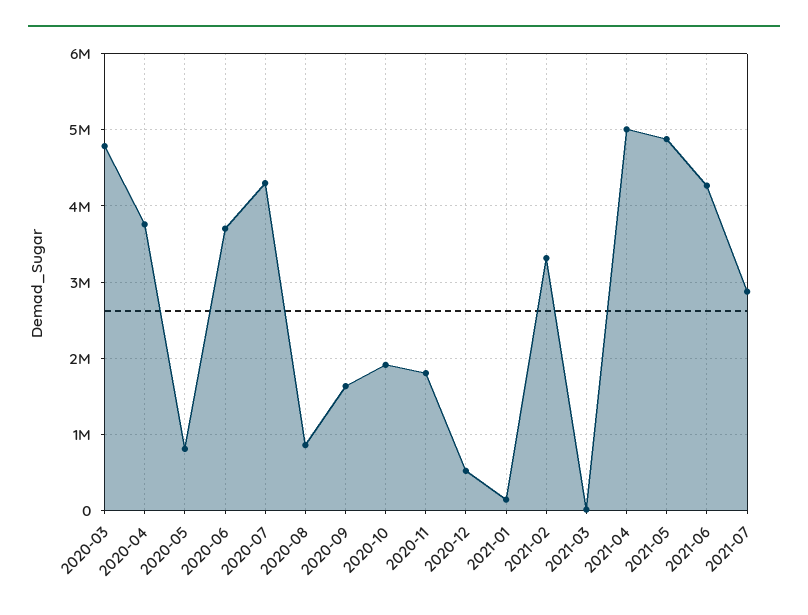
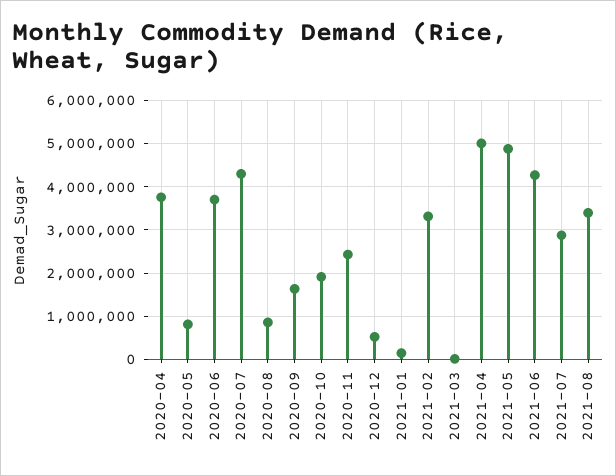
2020-03: 4800000 -> none
2020-11: 1800000 -> 2400000
2021-08: none -> 3400000

